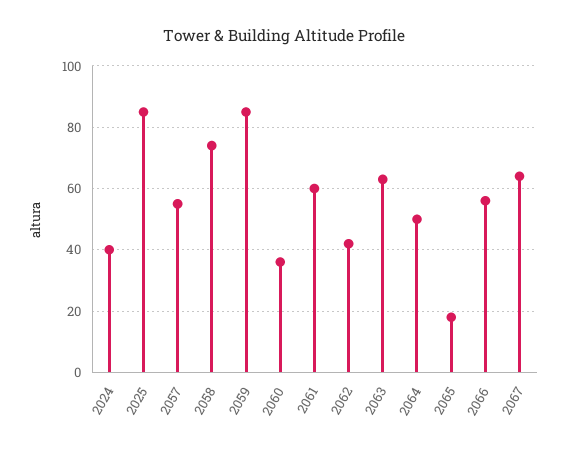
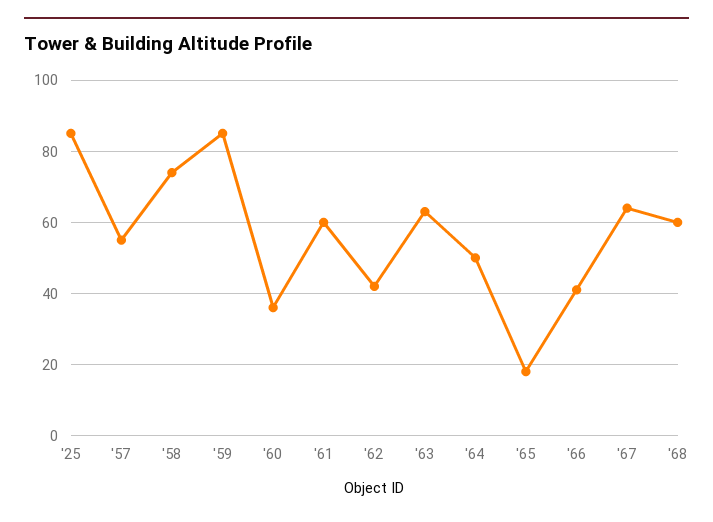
2024: 40 -> none
2066: 55 -> 40
'68: none -> 60

